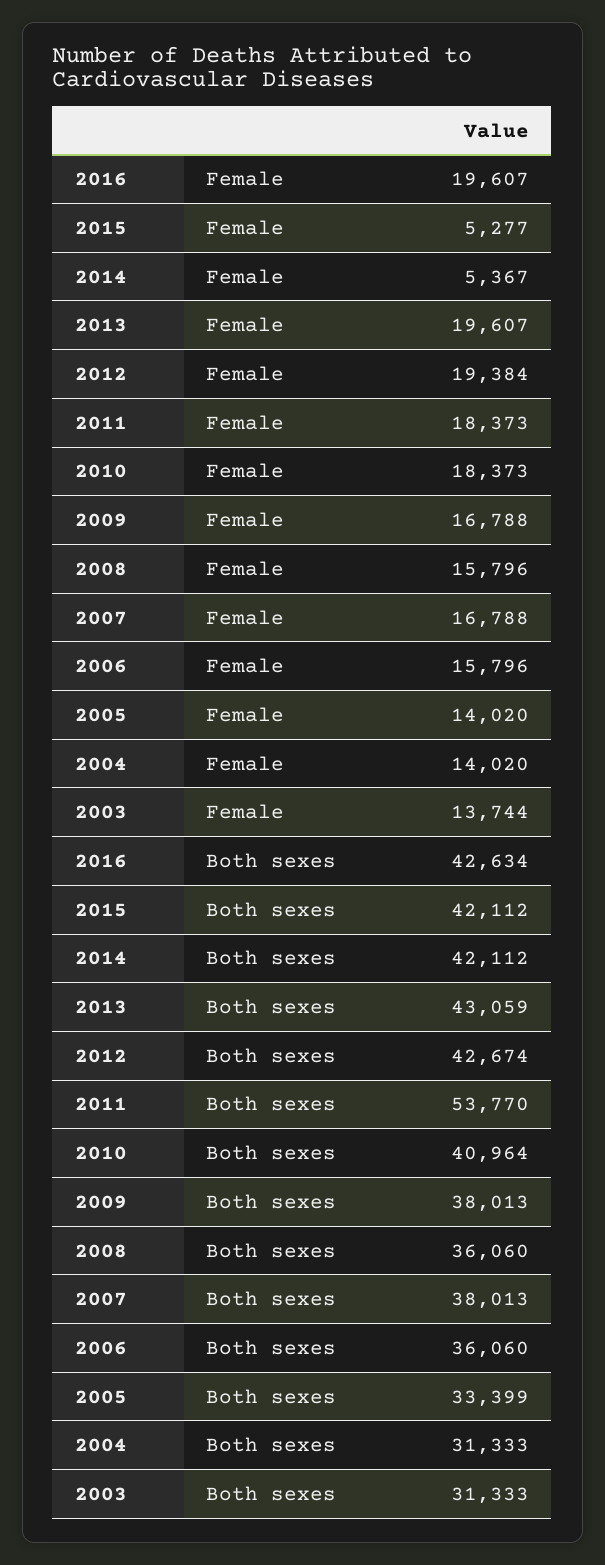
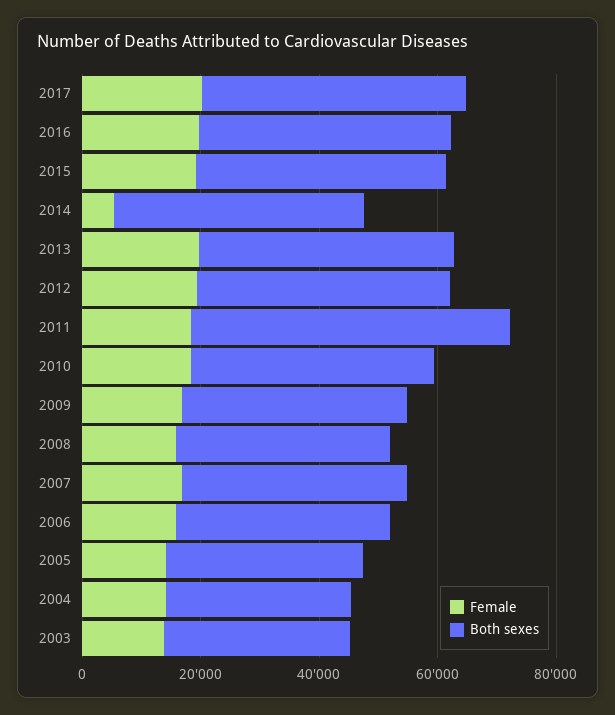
Female, 2015: 5277 -> 20000
Female, 2017: none -> 20000
Both sexes, 2017: none -> 45000

